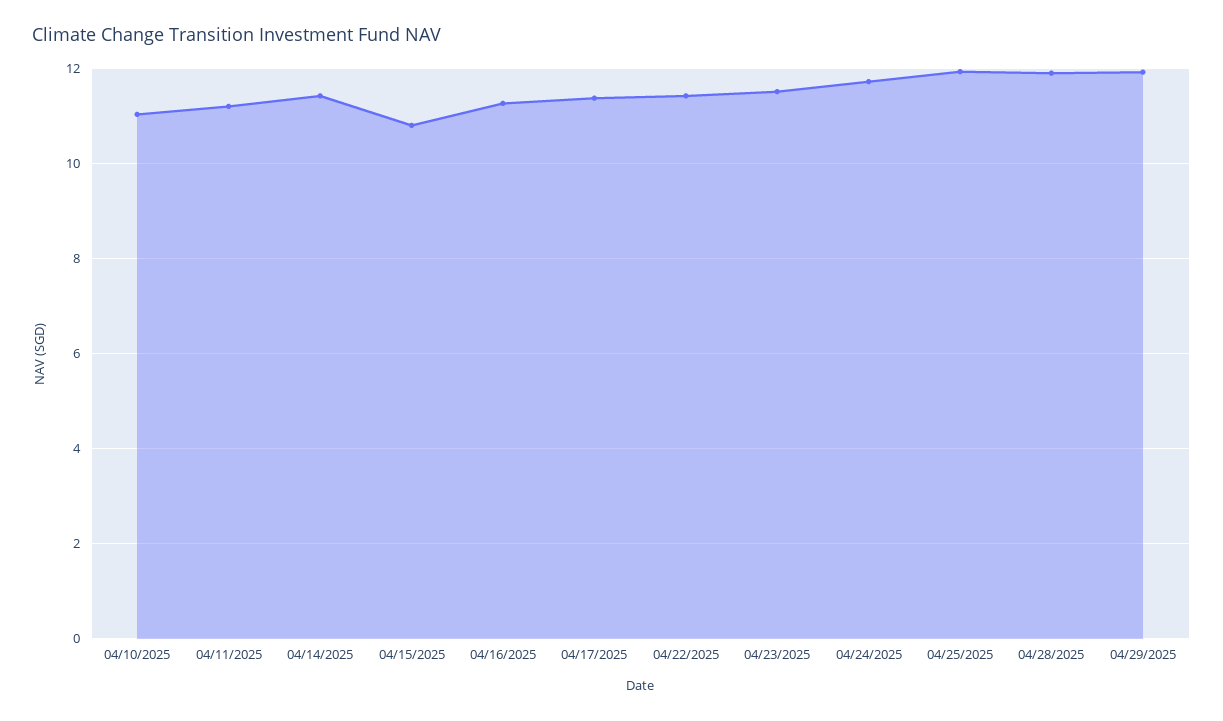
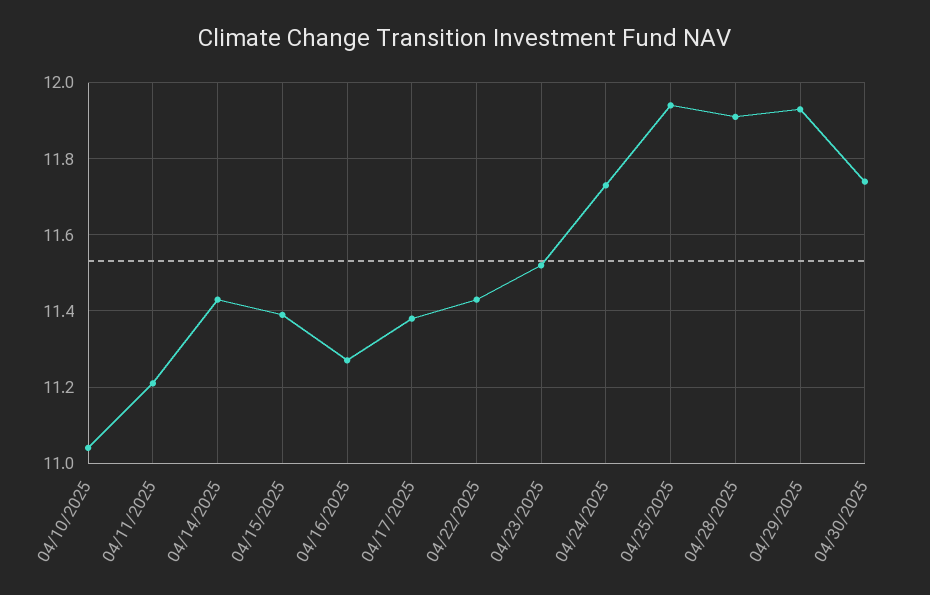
04/15/2025: 10.8 -> 11.4
04/30/2025: none -> 11.75

